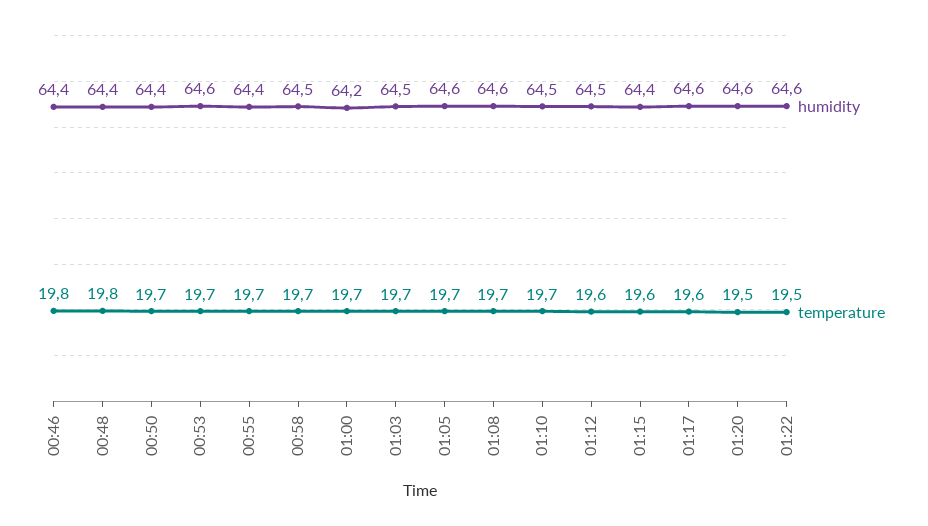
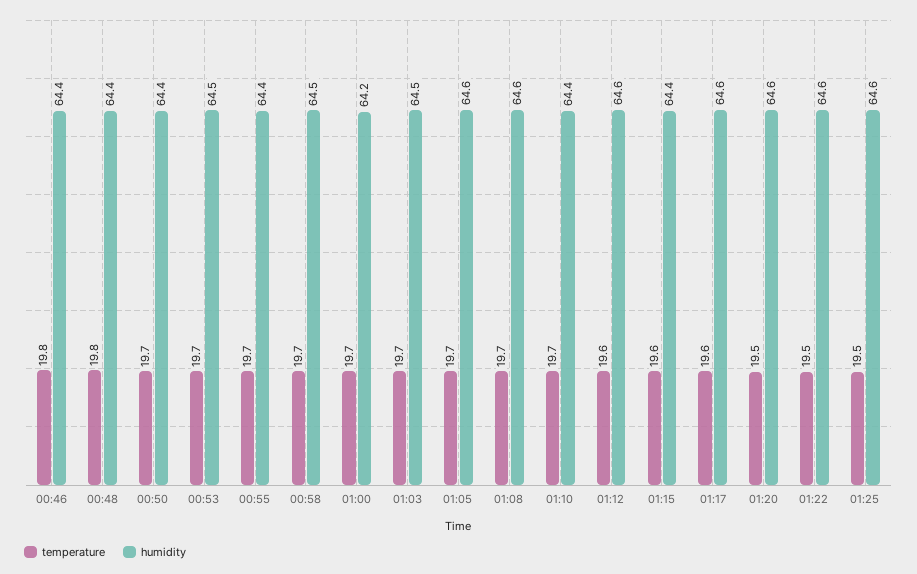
humidity, 00:53: 64.6 -> 64.5
humidity, 01:10: 64.5 -> 64.4
humidity, 01:12: 64.5 -> 64.6
temperature, 01:25: none -> 19.5
humidity, 01:25: none -> 64.6

